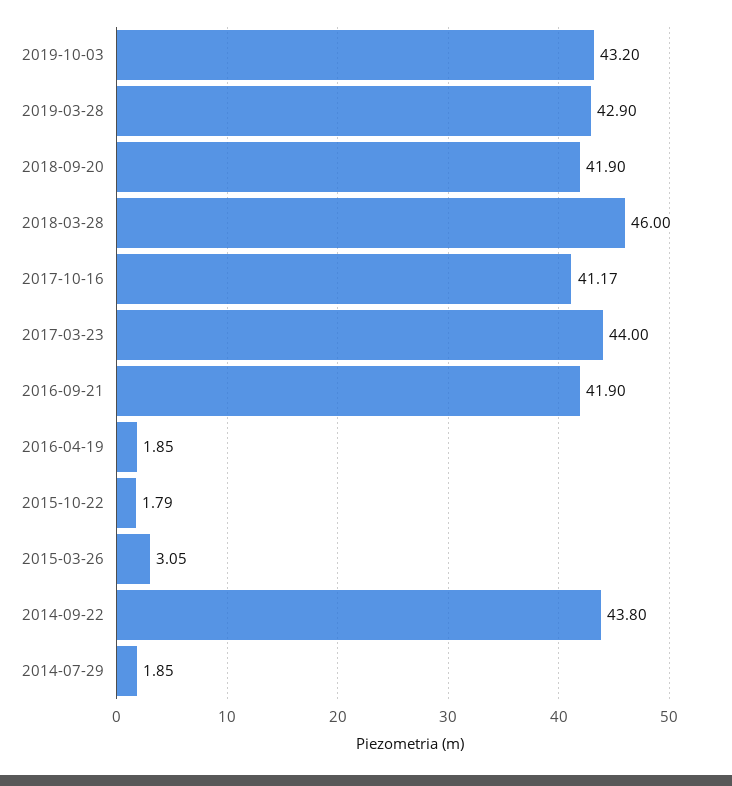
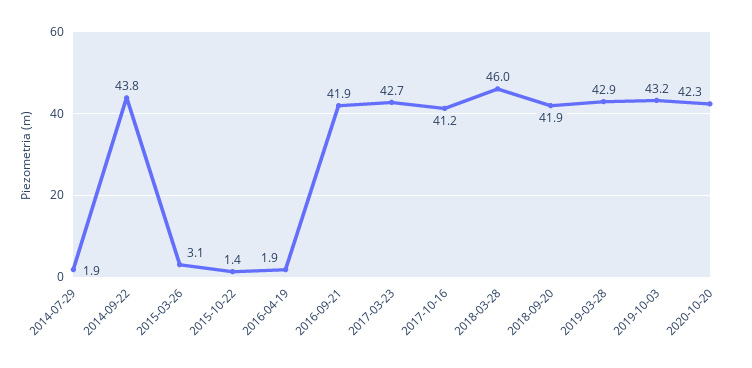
2017-03-23: 44 -> 42.7
2015-10-22: 1.79 -> 1.4
2020-10-20: none -> 42.3

